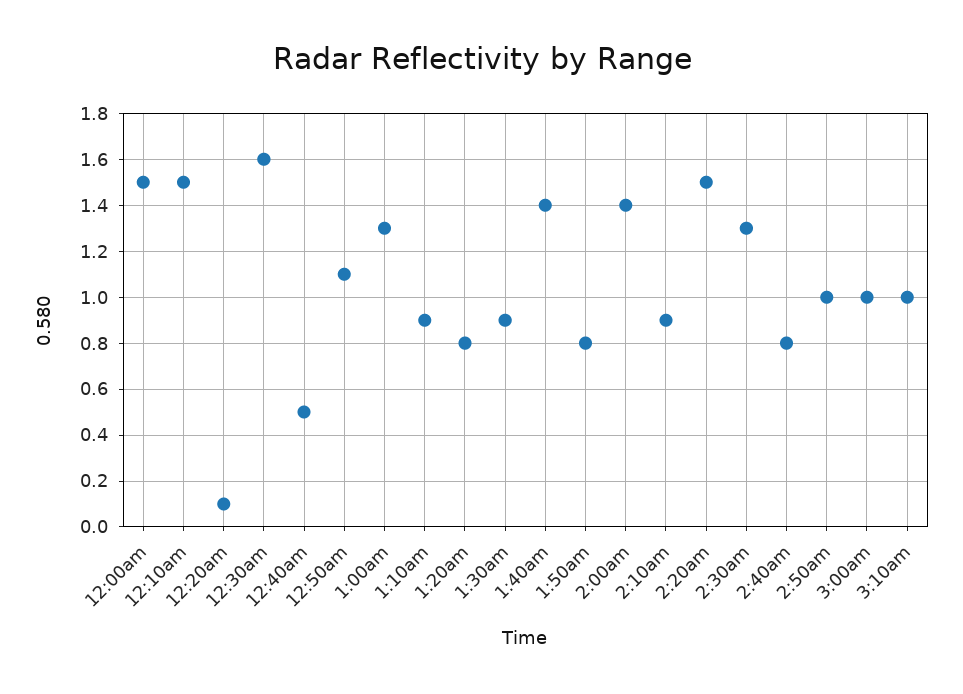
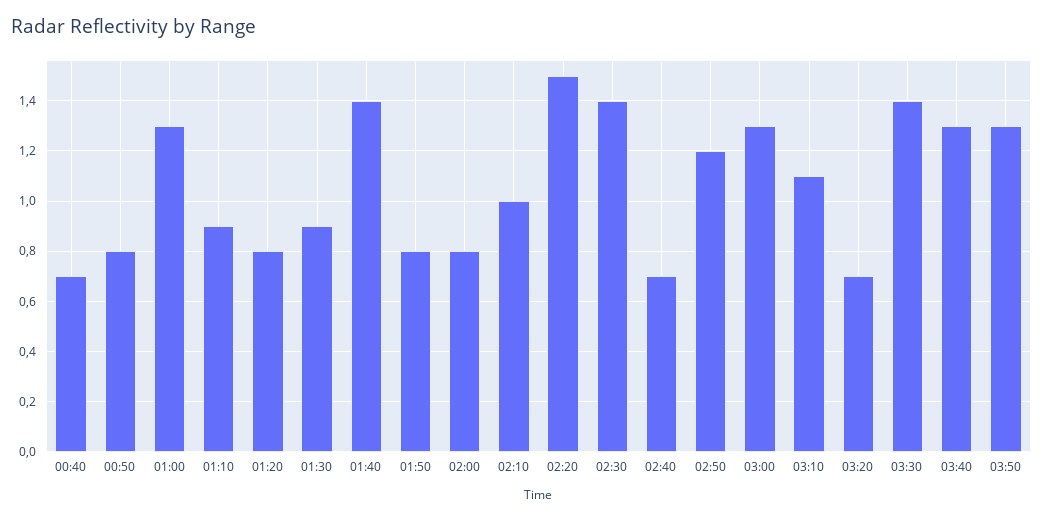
12:00am: 1.5 -> none
12:10am: 1.5 -> none
12:20am: 0.1 -> none
12:30am: 1.6 -> none
12:40am: 0.5 -> 0.7
12:50am: 1.1 -> 0.8
2:00am: 1.4 -> 0.8
2:10am: 0.9 -> 1
2:30am: 1.3 -> 1.4
2:40am: 0.8 -> 0.7
2:50am: 1 -> 1.2
3:00am: 1 -> 1.3
3:10am: 1 -> 1.1
03:20: none -> 0.7
03:30: none -> 1.4
03:40: none -> 1.3
03:50: none -> 1.3

